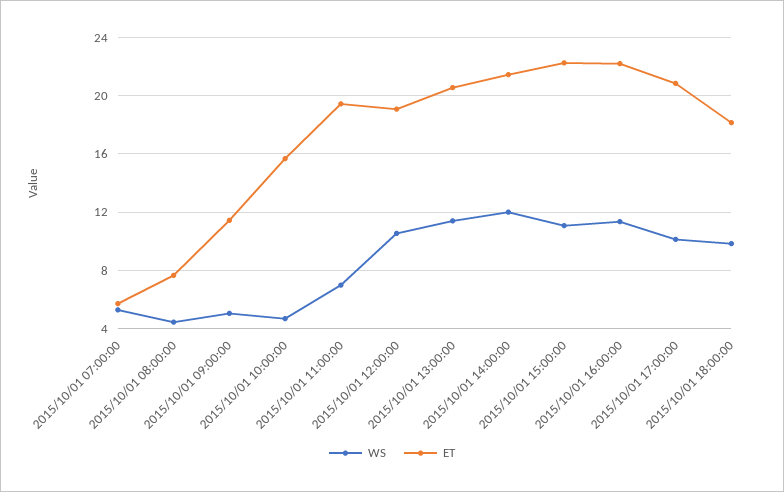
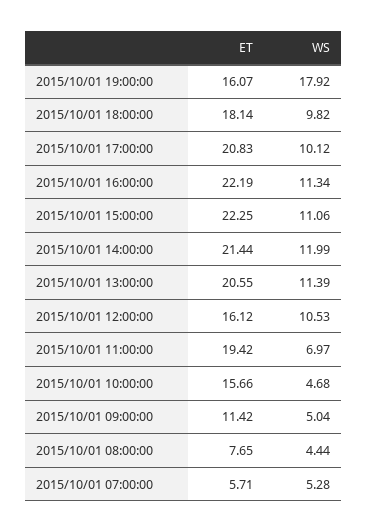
ET, 2015/10/01 12:00:00: 19 -> 16.12
ET, 2015/10/01 19:00:00: none -> 16.07
WS, 2015/10/01 19:00:00: none -> 17.92

